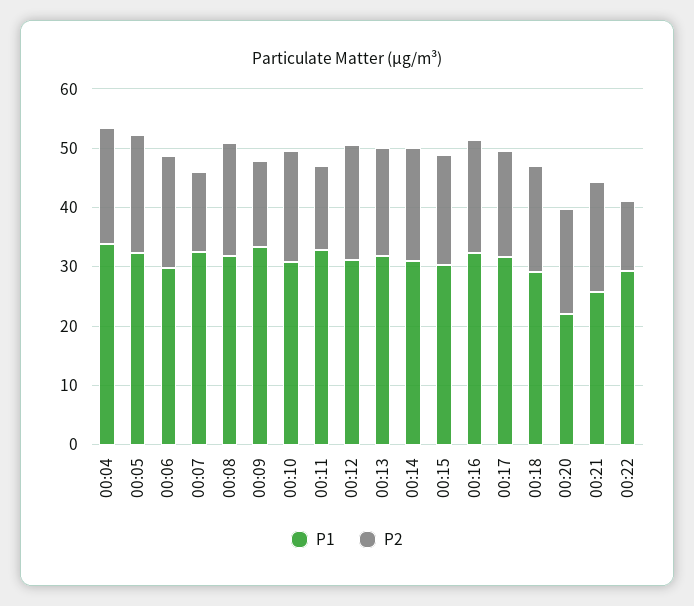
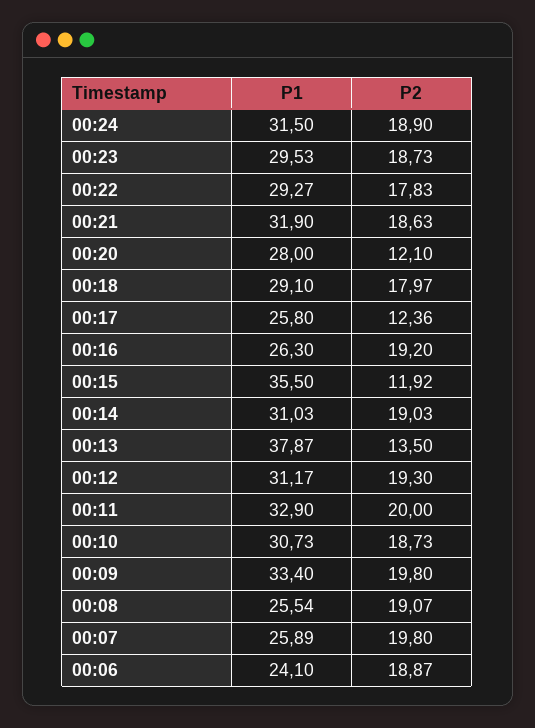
P1, 00:04: 34 -> none
P2, 00:04: 20 -> none
P1, 00:05: 32 -> none
P2, 00:05: 20 -> none
P1, 00:06: 30 -> 24.1
P1, 00:07: 32 -> 25.89
P2, 00:07: 14 -> 19.8
P1, 00:08: 32 -> 25.54
P2, 00:09: 14 -> 19.8
P2, 00:11: 14 -> 20
P1, 00:13: 32 -> 37.87
P2, 00:13: 18 -> 13.5
P1, 00:15: 30 -> 35.5
P2, 00:15: 18 -> 11.92
P1, 00:16: 32 -> 26.3
P1, 00:17: 32 -> 25.8
P2, 00:17: 18 -> 12.36
P1, 00:20: 22 -> 28
P2, 00:20: 18 -> 12.1
P1, 00:21: 26 -> 31.9
P2, 00:22: 12 -> 17.83
P1, 00:24: none -> 31.5
P2, 00:24: none -> 18.9
P1, 00:23: none -> 29.53
P2, 00:23: none -> 18.73

